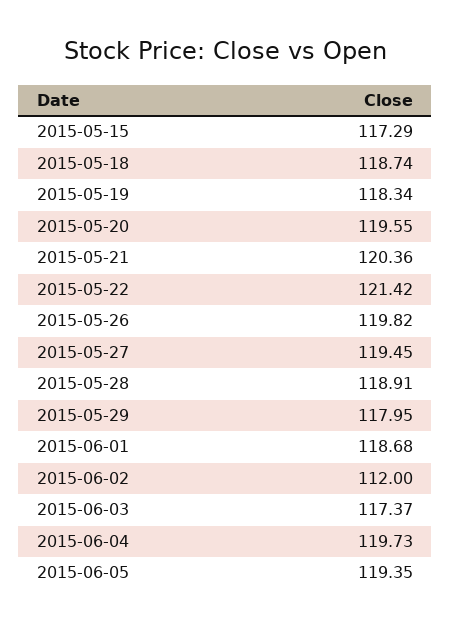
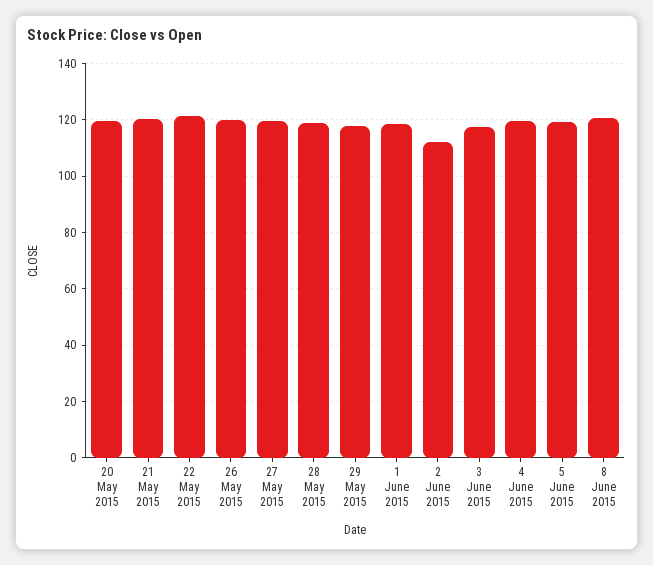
2015-05-15: 117.29 -> none
2015-05-18: 118.74 -> none
2015-05-19: 118.34 -> none
8 June 2015: none -> 120

